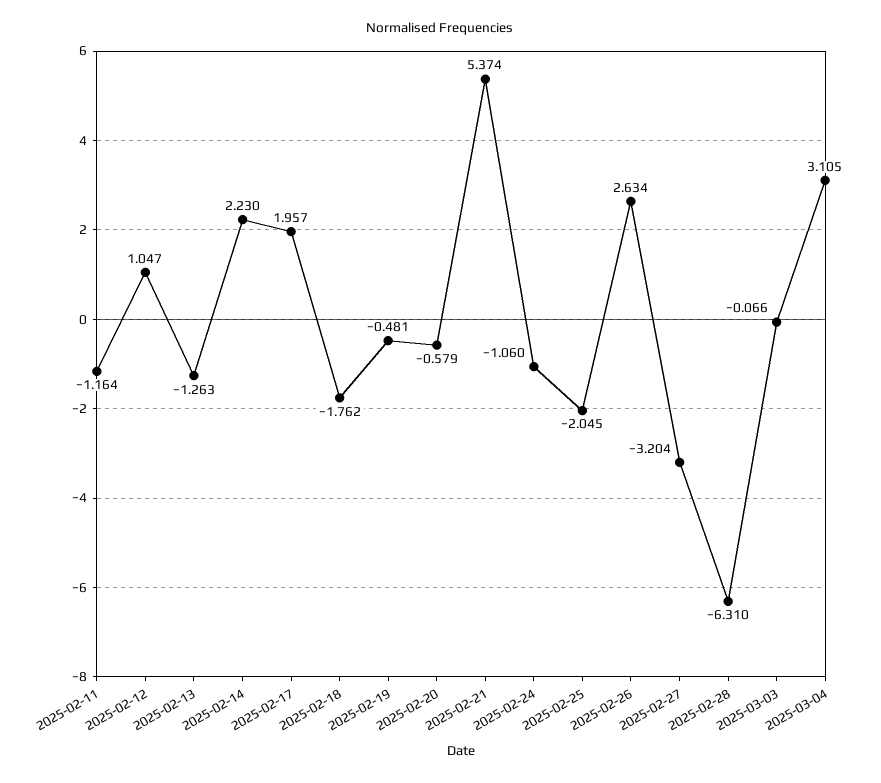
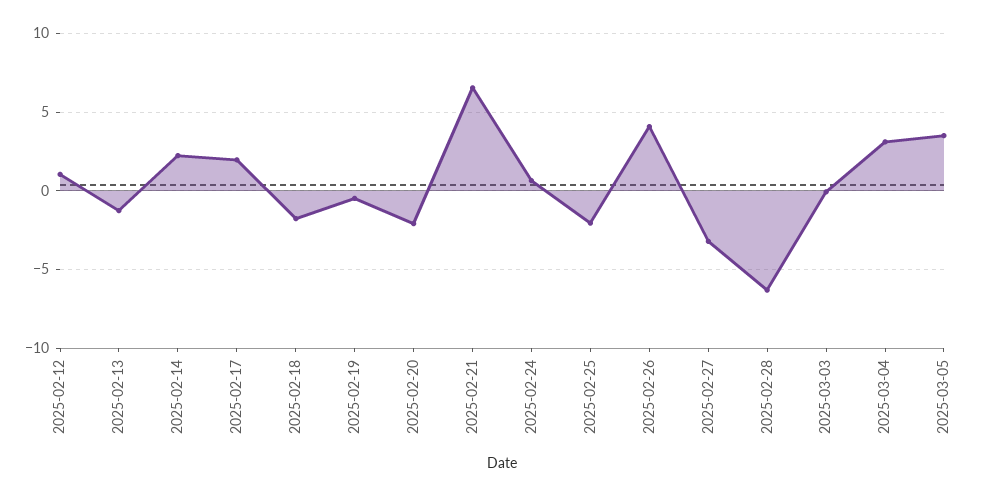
2025-02-11: -1.164 -> none
2025-02-20: -0.579 -> -2
2025-02-21: 5.374 -> 6.5
2025-02-24: -1.06 -> 0.5
2025-02-26: 2.634 -> 4
2025-03-05: none -> 3.5

